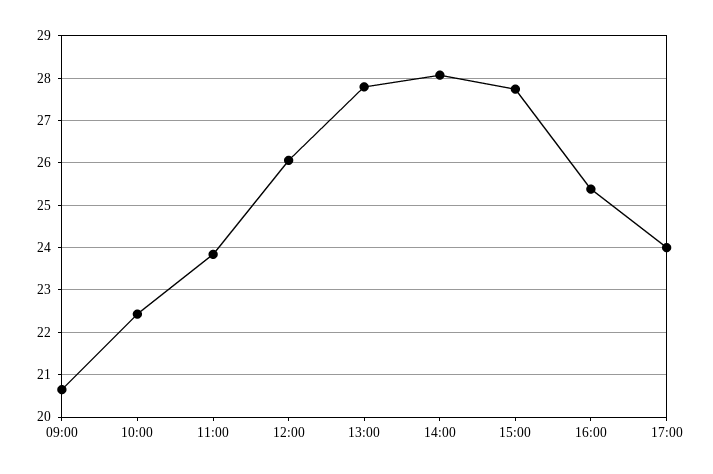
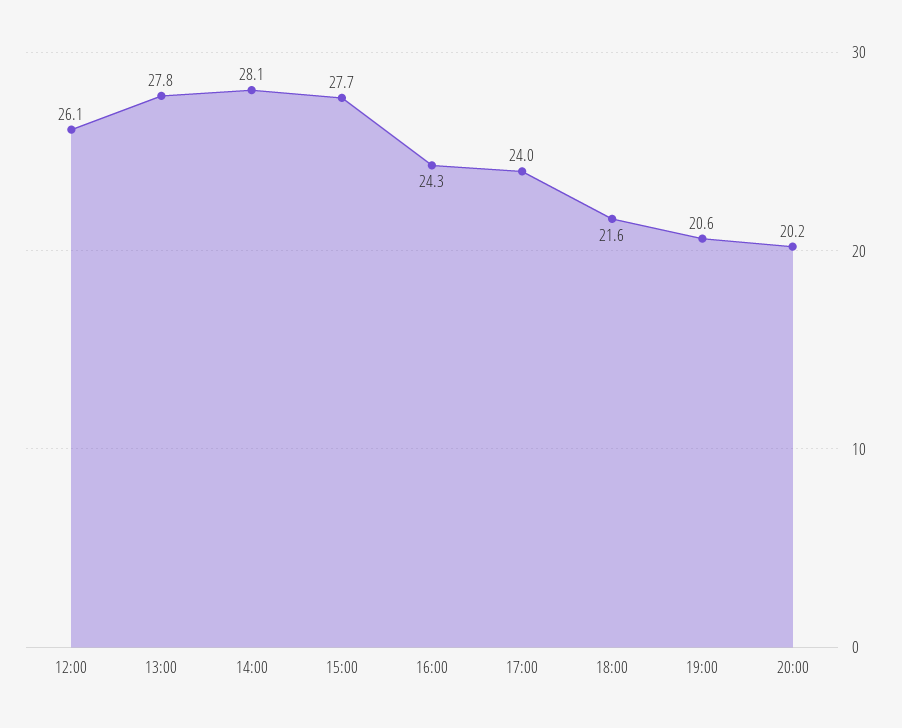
09:00: 20.6 -> none
10:00: 22.4 -> none
11:00: 23.8 -> none
16:00: 25.4 -> 24.3
18:00: none -> 21.6
19:00: none -> 20.6
20:00: none -> 20.2

